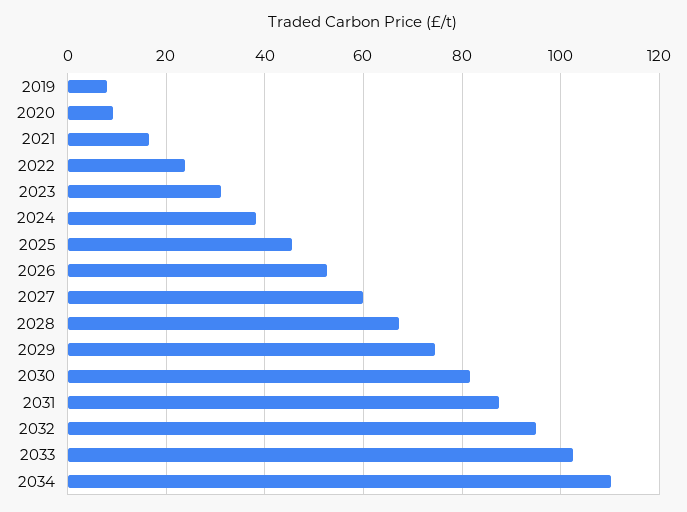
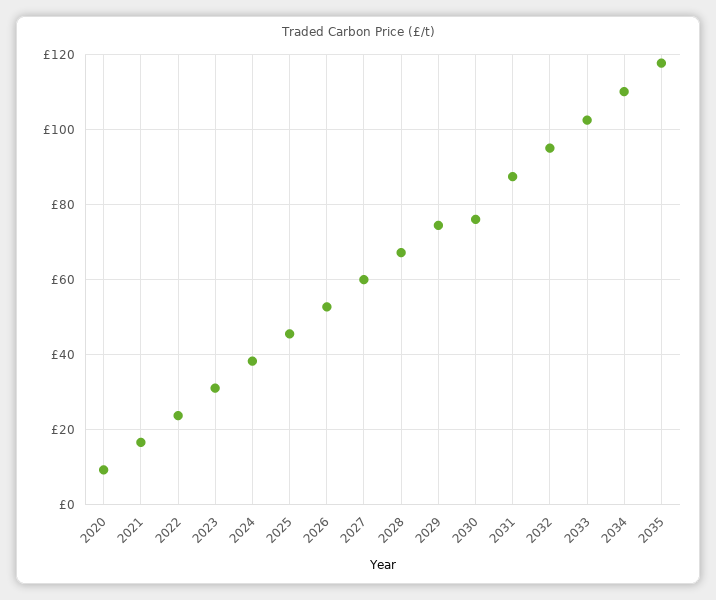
2019: 8 -> none
2030: 82 -> 76
2035: none -> 118

